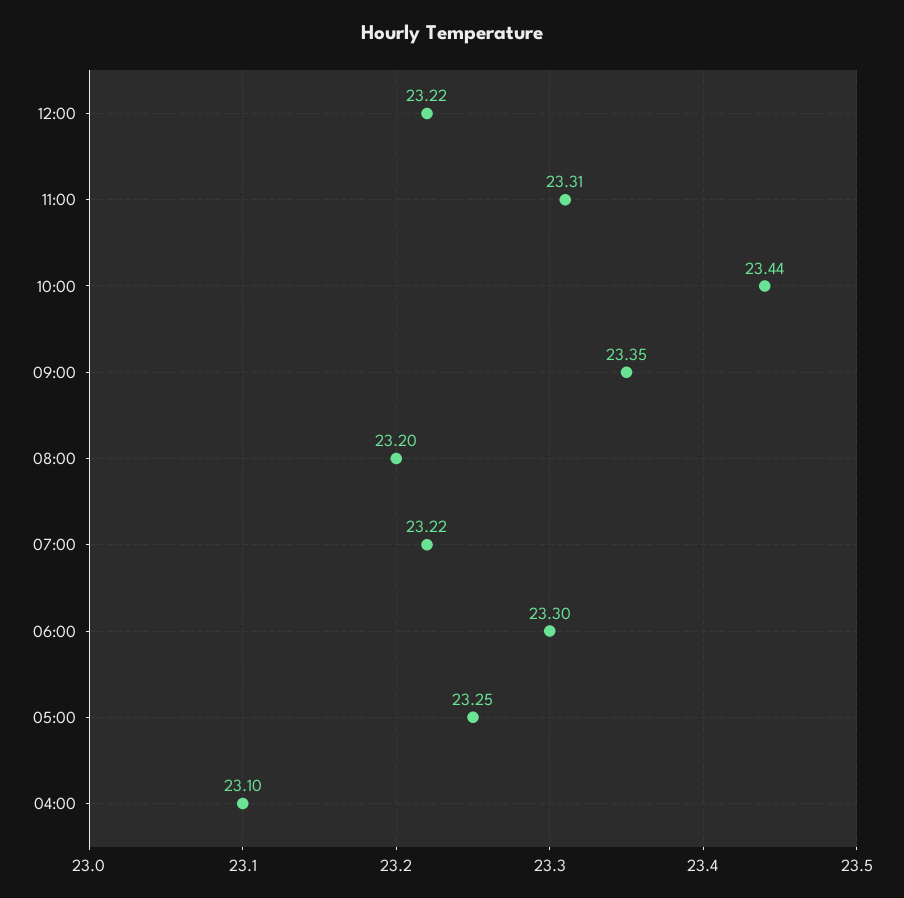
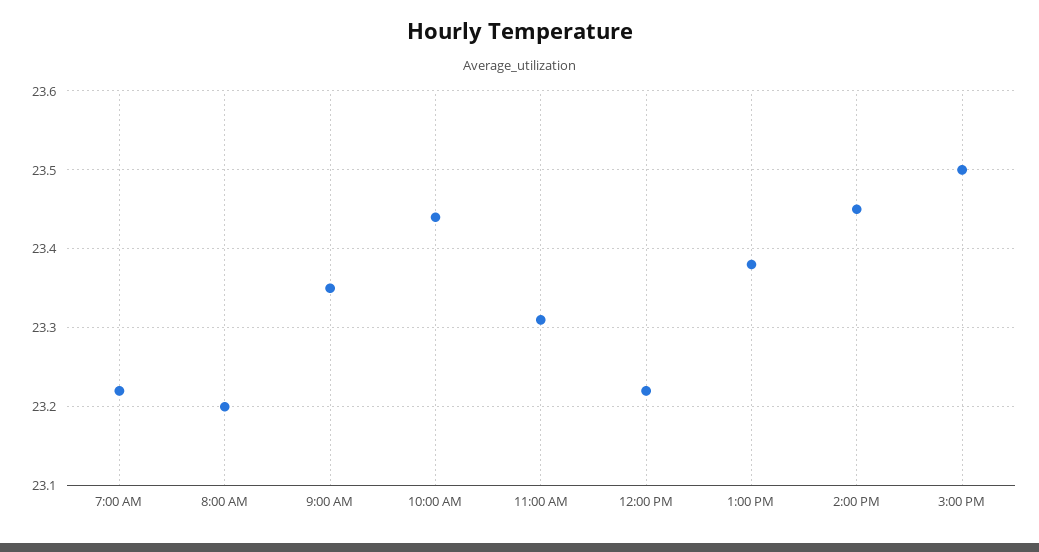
06:00: 23.3 -> none
05:00: 23.25 -> none
04:00: 23.1 -> none
1:00 PM: none -> 23.38
2:00 PM: none -> 23.45
3:00 PM: none -> 23.5

